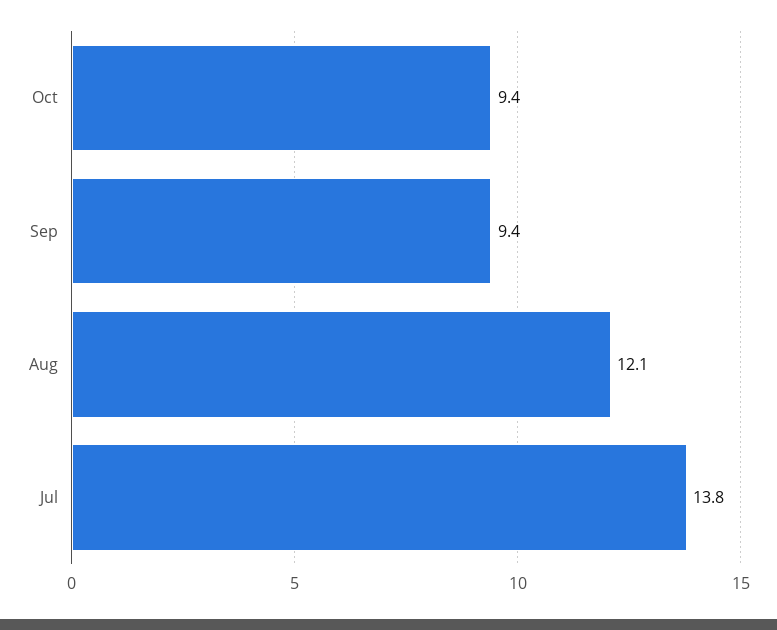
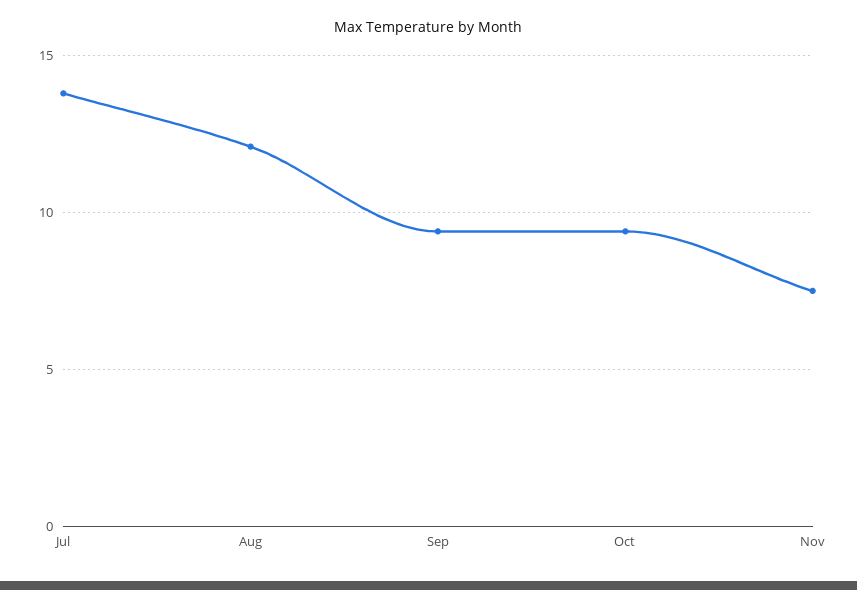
Nov: none -> 7.5

